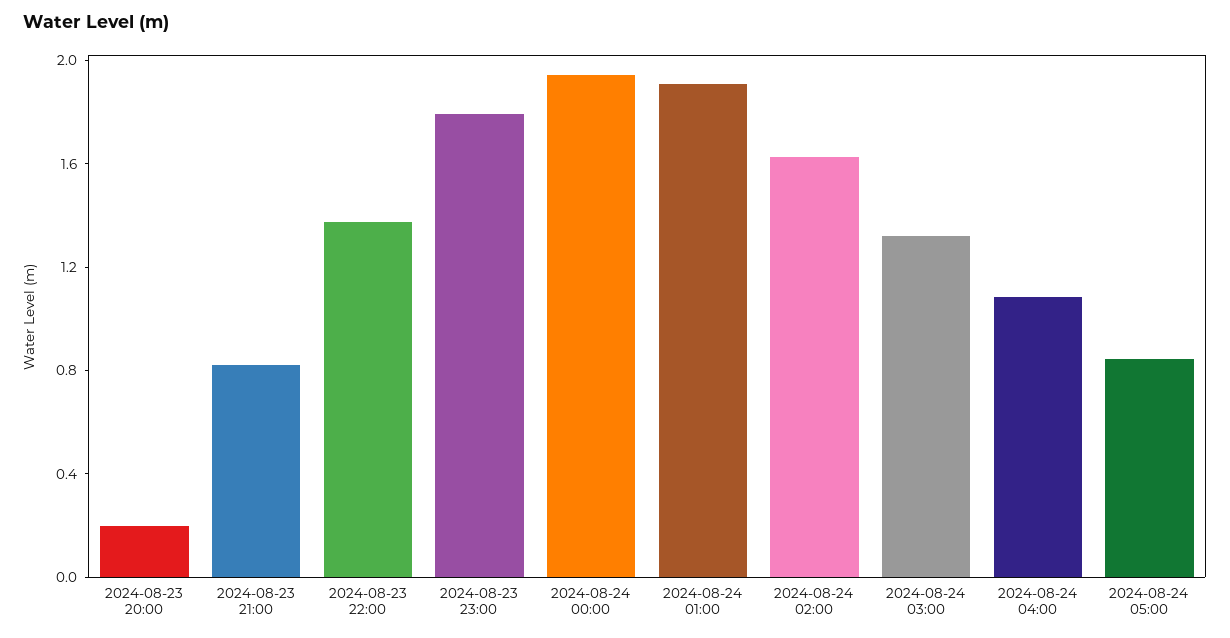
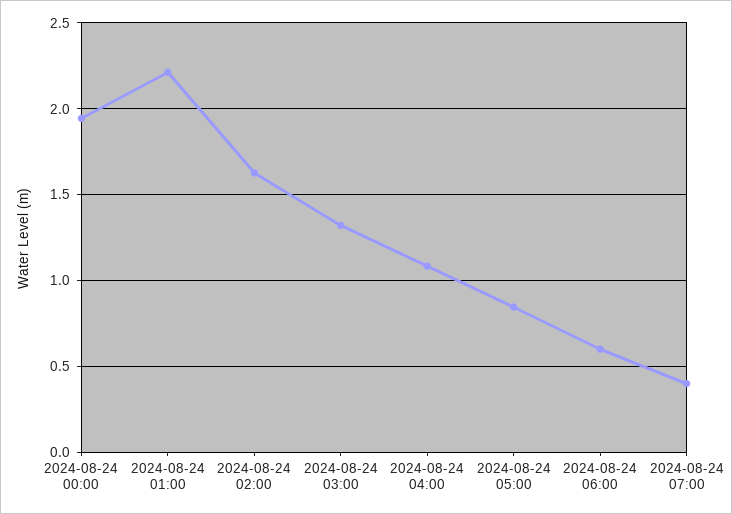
2024-08-23 20:00: 0.2 -> none
2024-08-23 21:00: 0.8 -> none
2024-08-23 22:00: 1.4 -> none
2024-08-23 23:00: 1.8 -> none
2024-08-24 01:00: 1.9 -> 2.2
2024-08-24 06:00: none -> 0.6
2024-08-24 07:00: none -> 0.4

